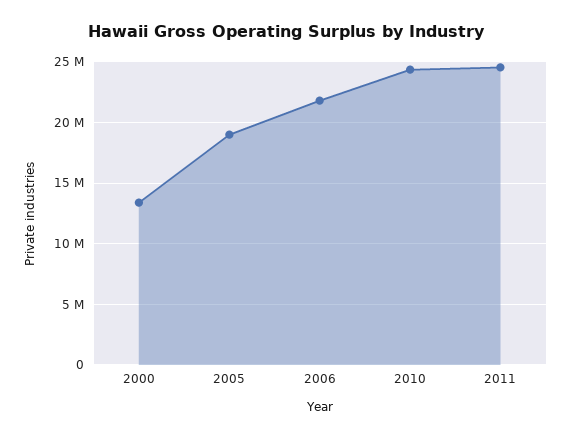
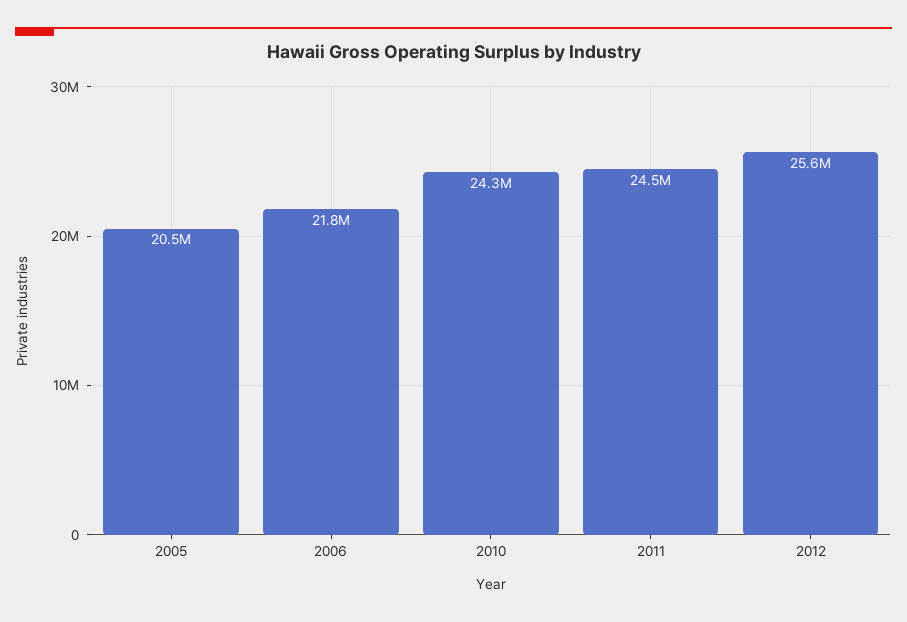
2000: 13500000 -> none
2005: 19000000 -> 20500000
2012: none -> 25600000

